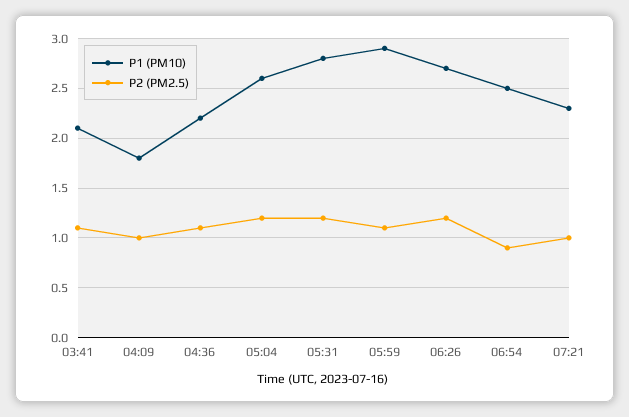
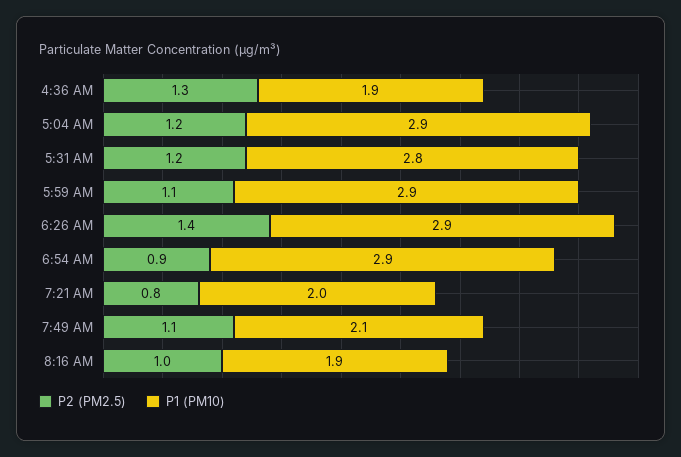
P1 (PM10), 03:41: 2.1 -> none
P2 (PM2.5), 03:41: 1.1 -> none
P1 (PM10), 04:09: 1.8 -> none
P2 (PM2.5), 04:09: 1 -> none
P1 (PM10), 04:36: 2.2 -> 1.9
P2 (PM2.5), 04:36: 1.1 -> 1.3
P1 (PM10), 05:04: 2.6 -> 2.9
P1 (PM10), 06:26: 2.7 -> 2.9
P2 (PM2.5), 06:26: 1.2 -> 1.4
P1 (PM10), 06:54: 2.5 -> 2.9
P1 (PM10), 07:21: 2.3 -> 2
P2 (PM2.5), 07:21: 1 -> 0.8
P2 (PM2.5), 7:49 AM: none -> 1.1
P1 (PM10), 7:49 AM: none -> 2.1
P2 (PM2.5), 8:16 AM: none -> 1
P1 (PM10), 8:16 AM: none -> 1.9

